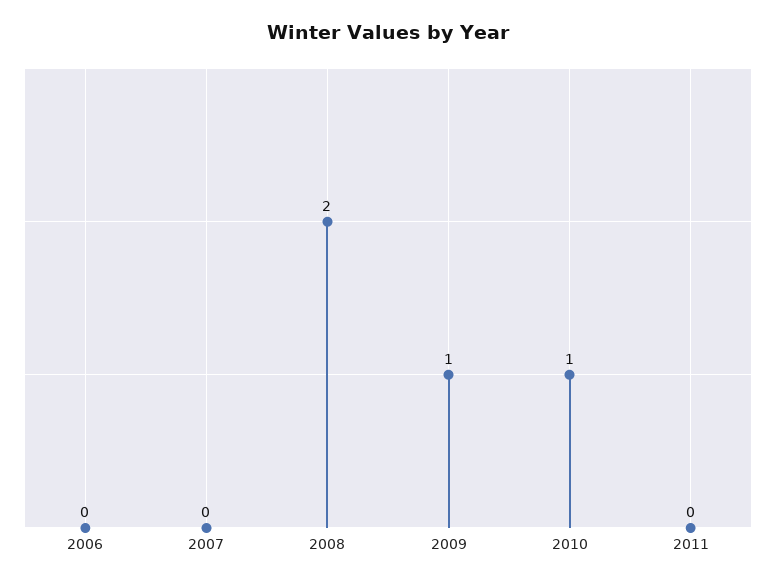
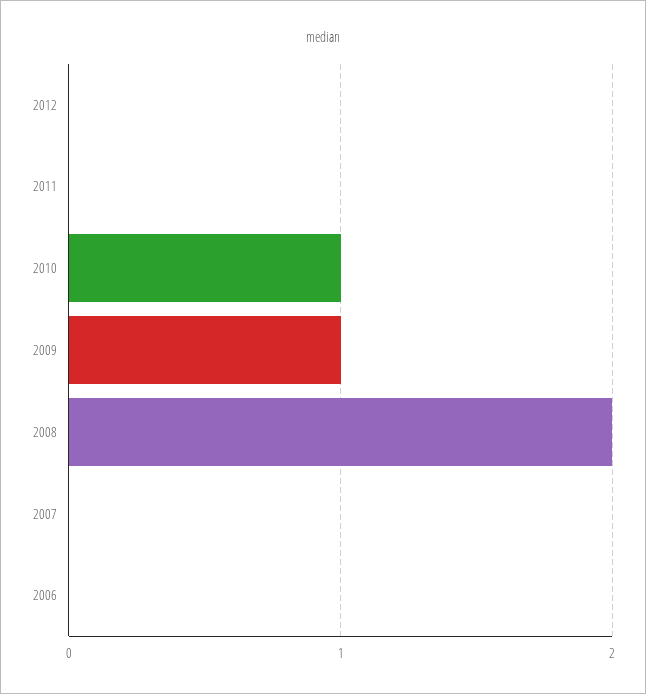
2012: none -> 0

